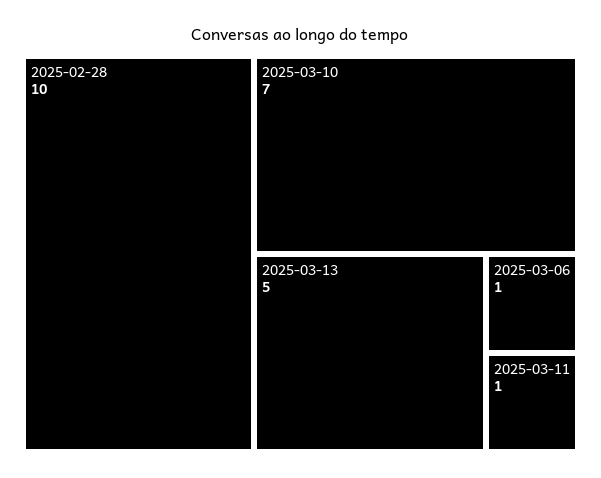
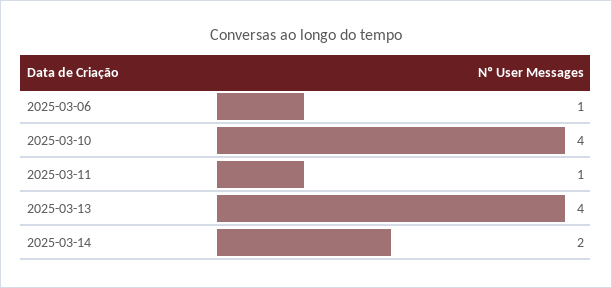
2025-02-28: 10 -> none
2025-03-10: 7 -> 4
2025-03-13: 5 -> 4
2025-03-14: none -> 2

